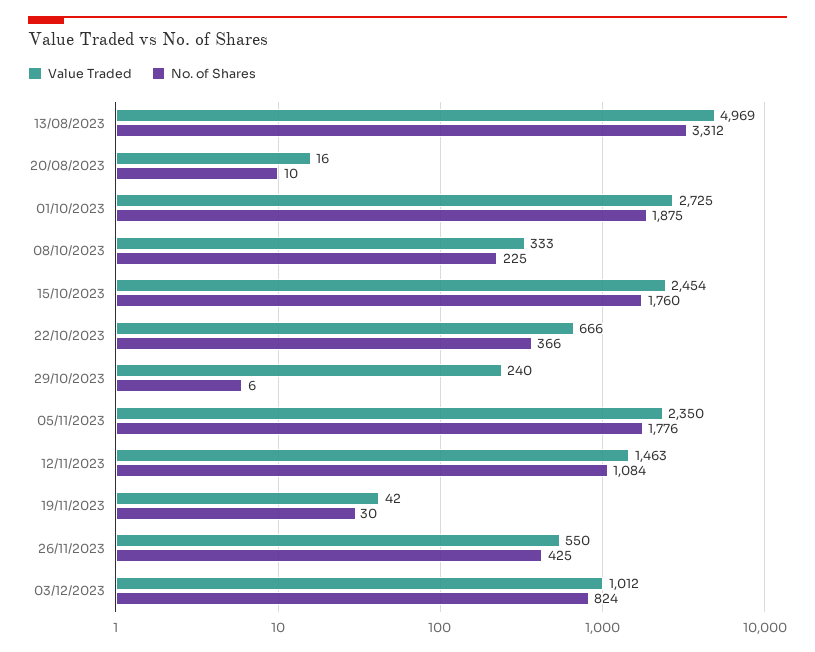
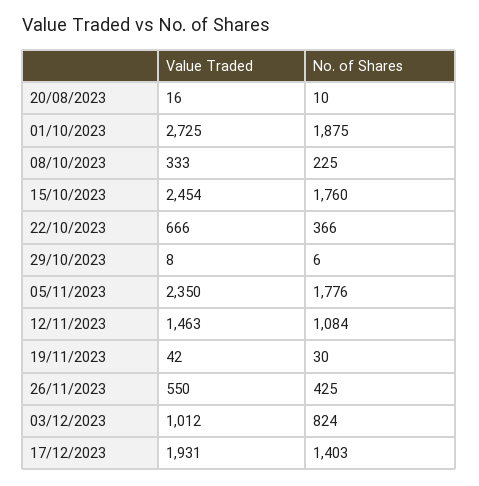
Value Traded, 13/08/2023: 4969 -> none
No. of Shares, 13/08/2023: 3312 -> none
Value Traded, 29/10/2023: 240 -> 8
Value Traded, 17/12/2023: none -> 1931
No. of Shares, 17/12/2023: none -> 1403

